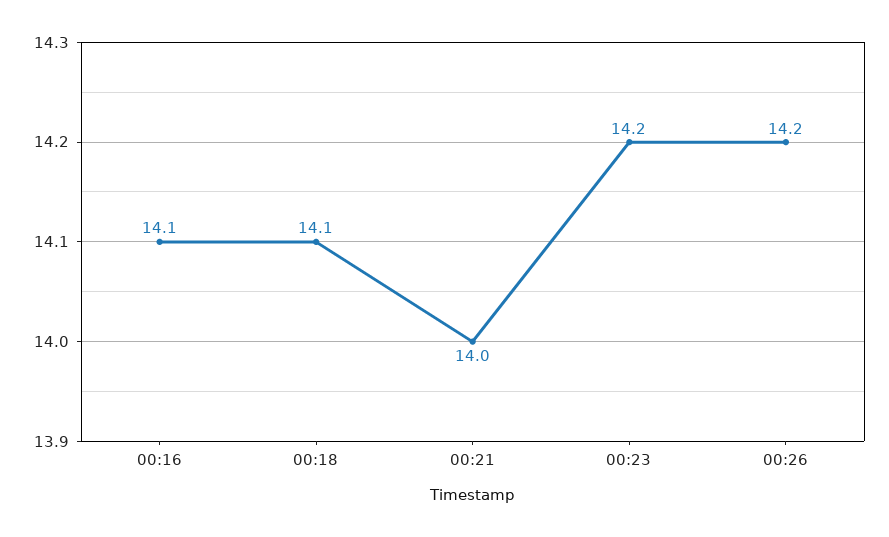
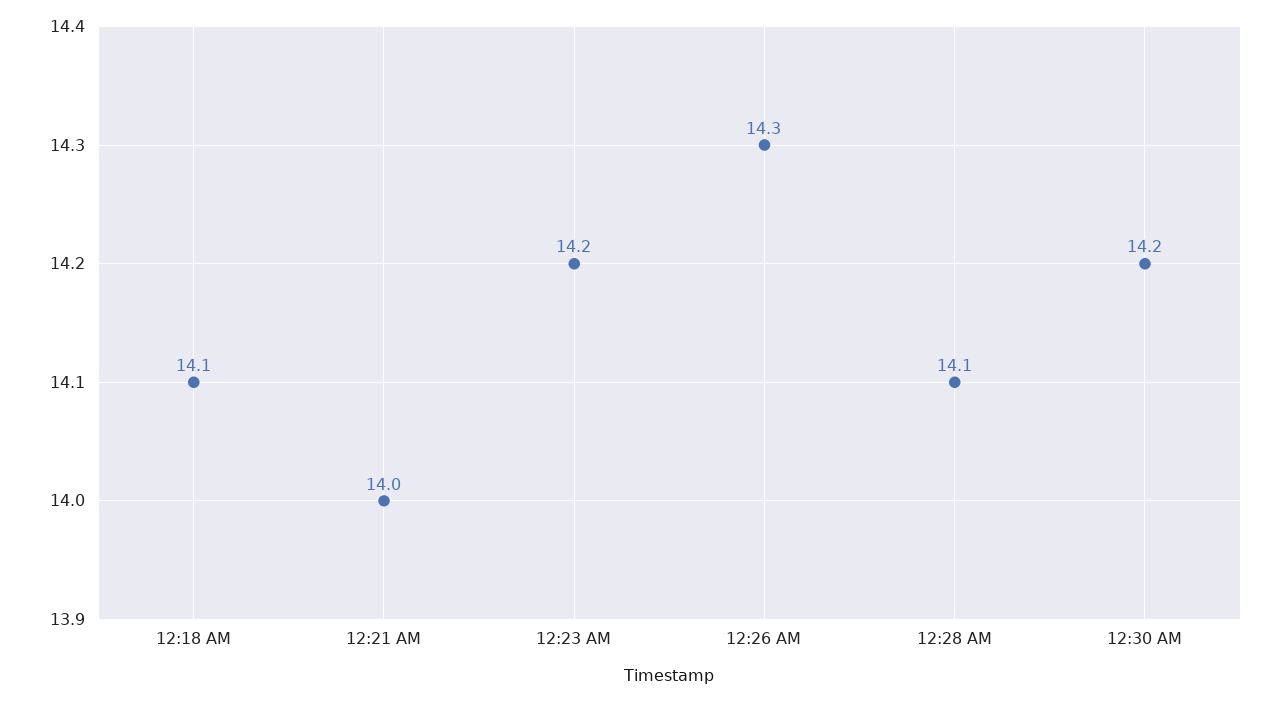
00:16: 14.1 -> none
00:26: 14.2 -> 14.3
12:28 AM: none -> 14.1
12:30 AM: none -> 14.2

